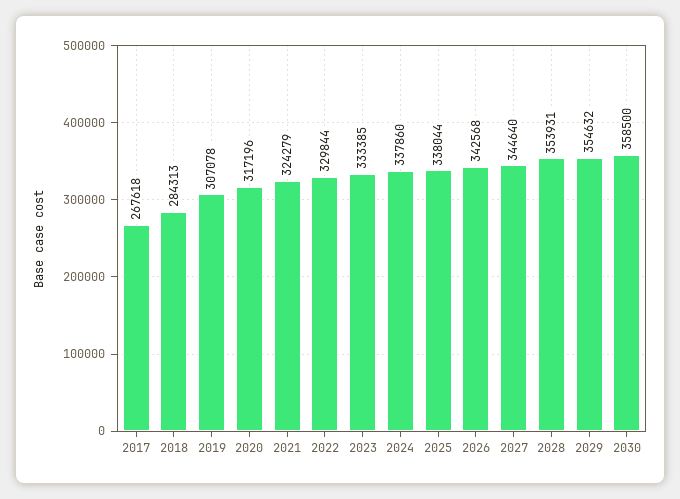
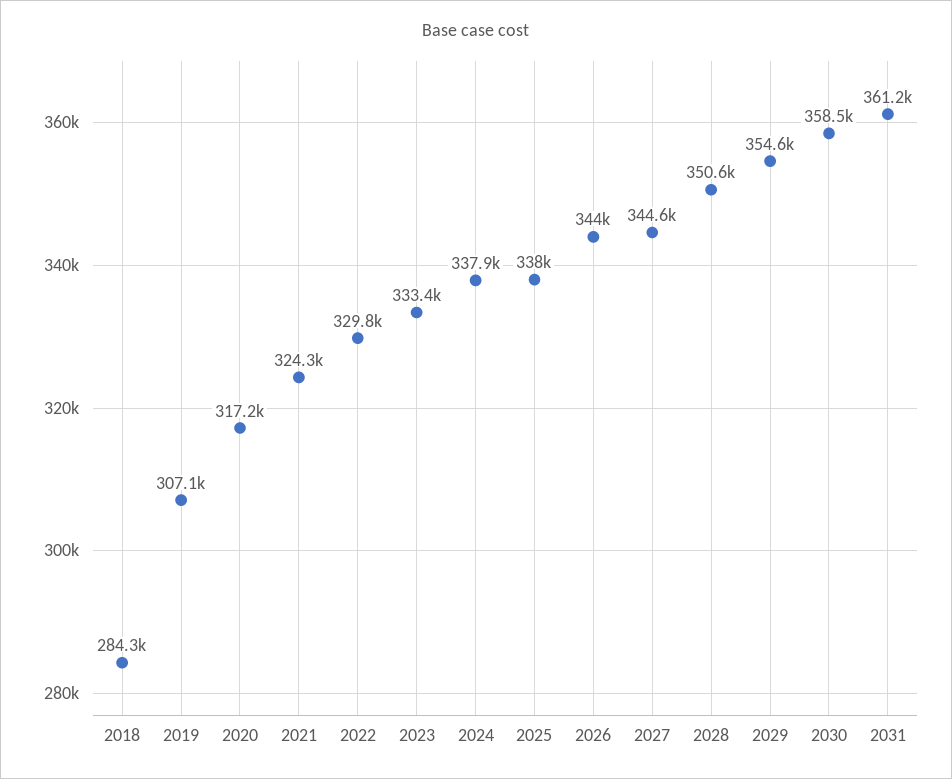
2017: 267618 -> none
2026: 342568 -> 344000
2028: 353931 -> 350600
2031: none -> 361200

